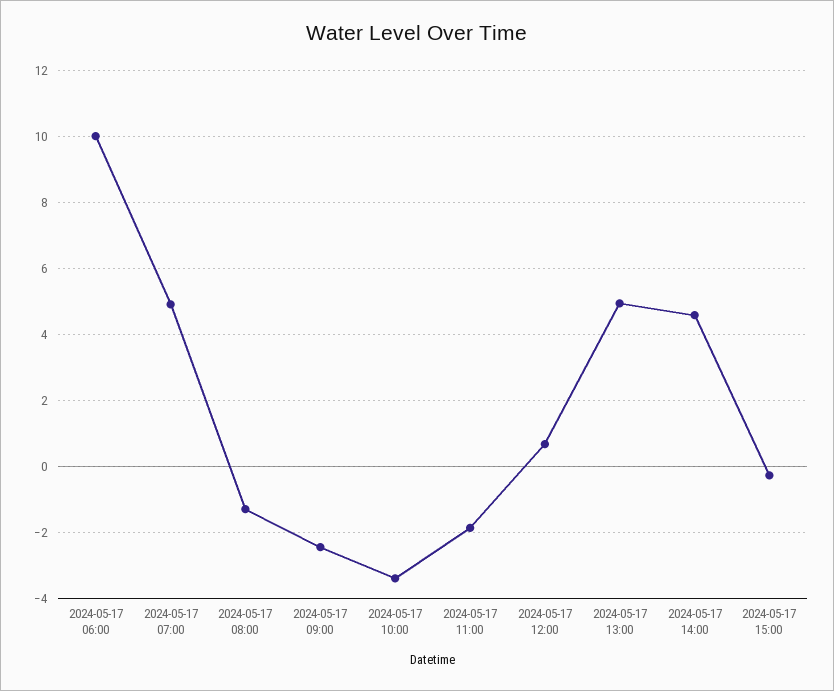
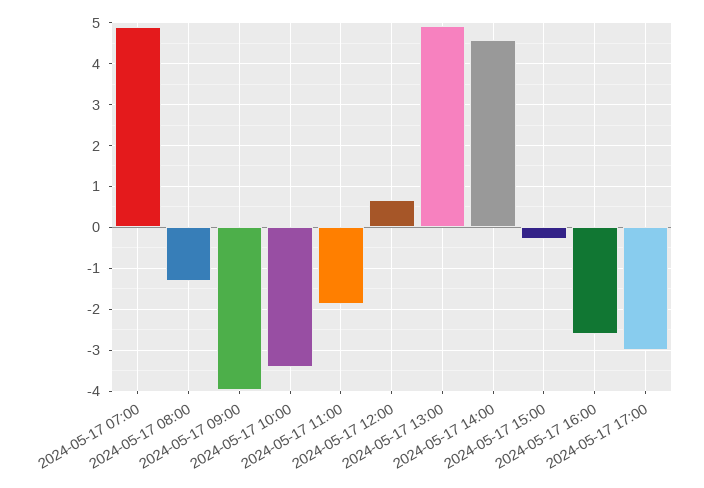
2024-05-17 06:00: 10 -> none
2024-05-17 09:00: -2.4 -> -4
2024-05-17 16:00: none -> -2.6
2024-05-17 17:00: none -> -3

